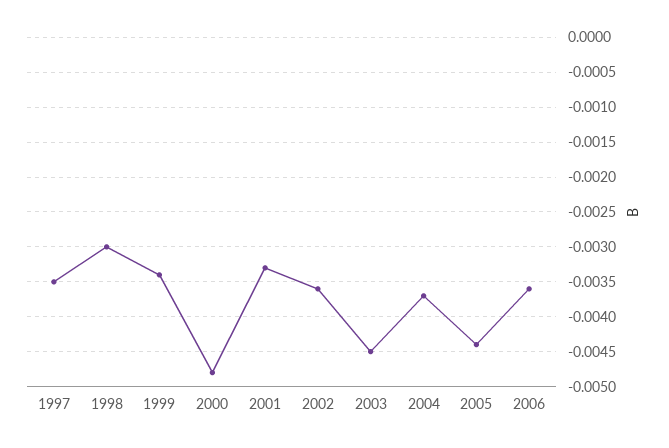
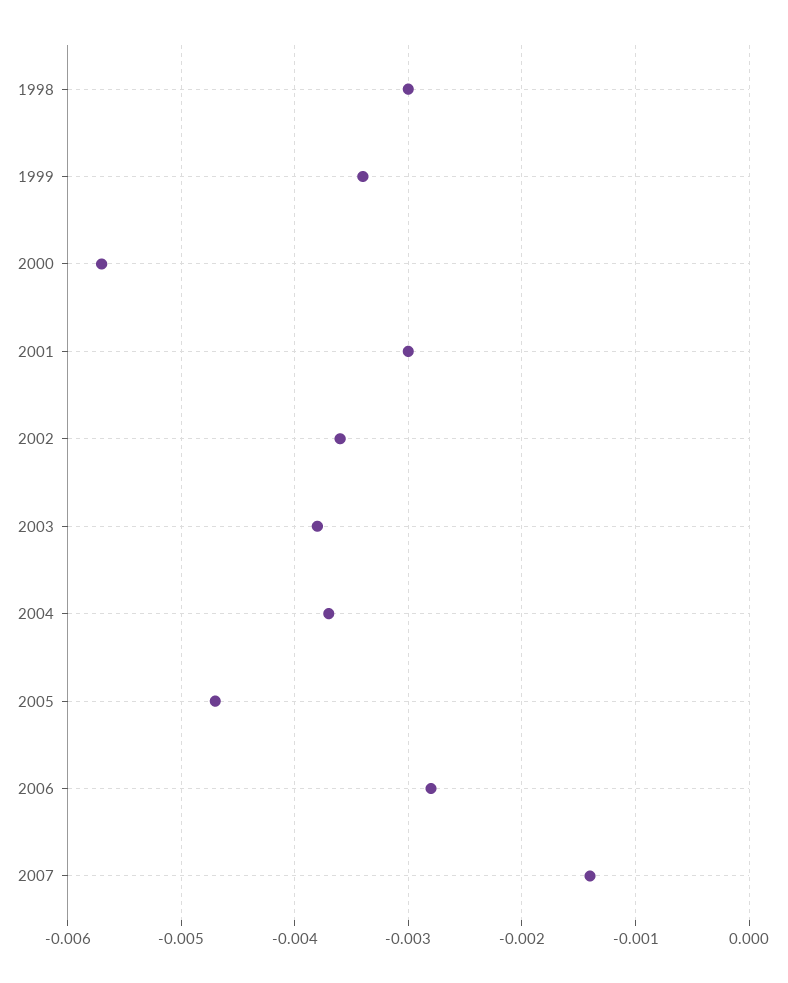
1997: -0.0035 -> none
2000: -0.0048 -> -0.0057
2001: -0.0033 -> -0.003
2003: -0.0045 -> -0.0038
2005: -0.0044 -> -0.0047
2006: -0.0036 -> -0.0028
2007: none -> -0.0014

